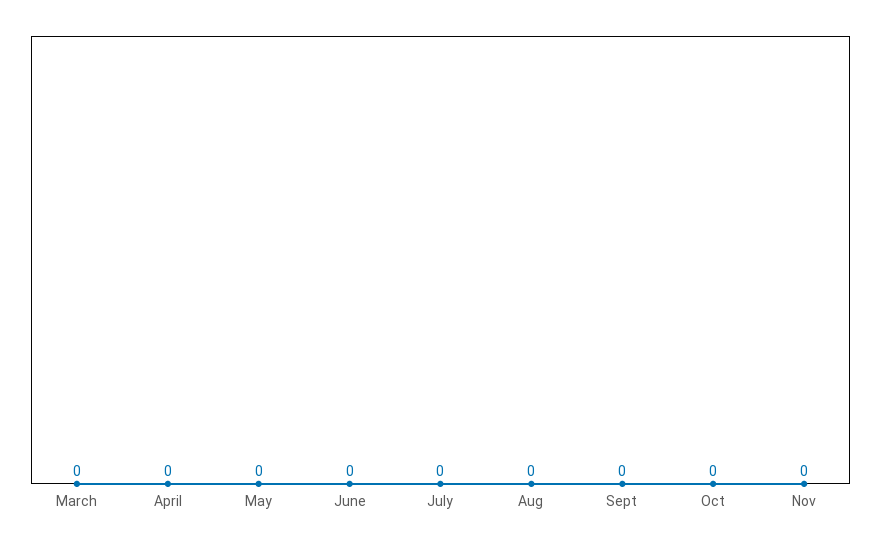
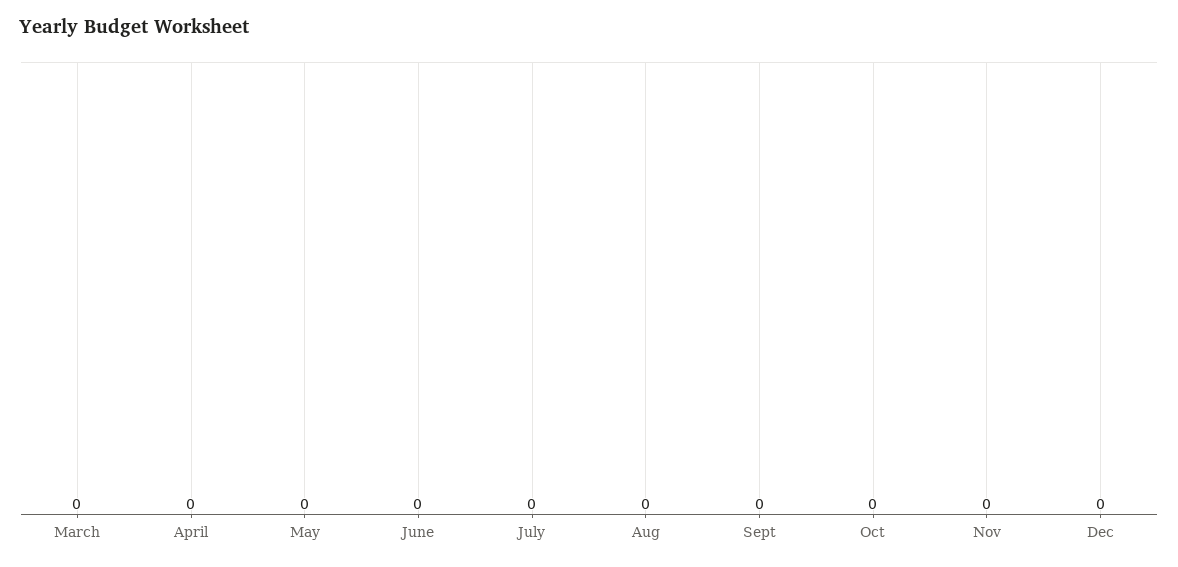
Dec: none -> 0

